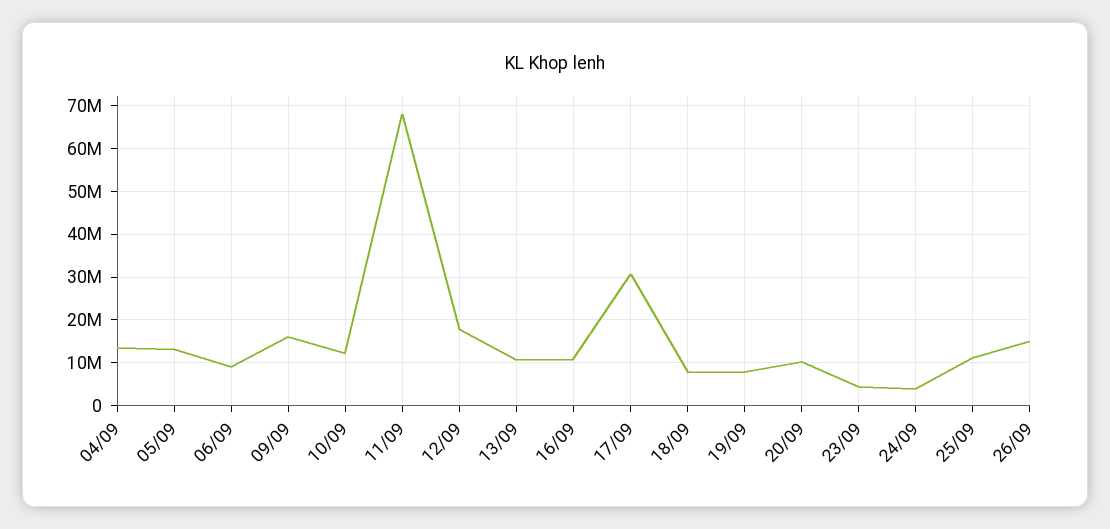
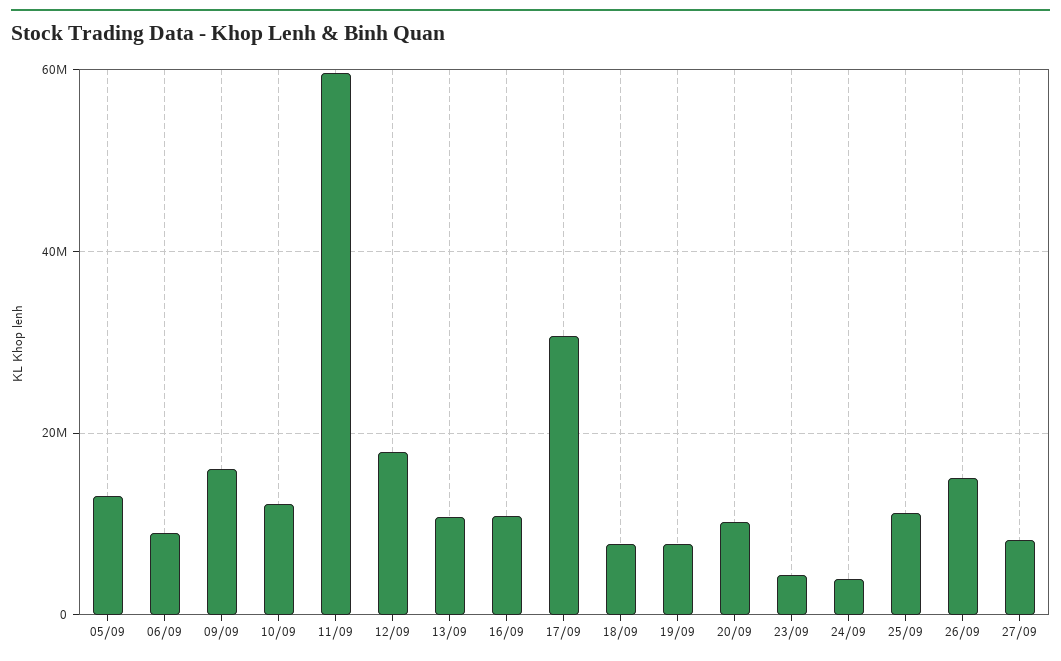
04/09: 14000000 -> none
11/09: 68000000 -> 60000000
27/09: none -> 8000000

